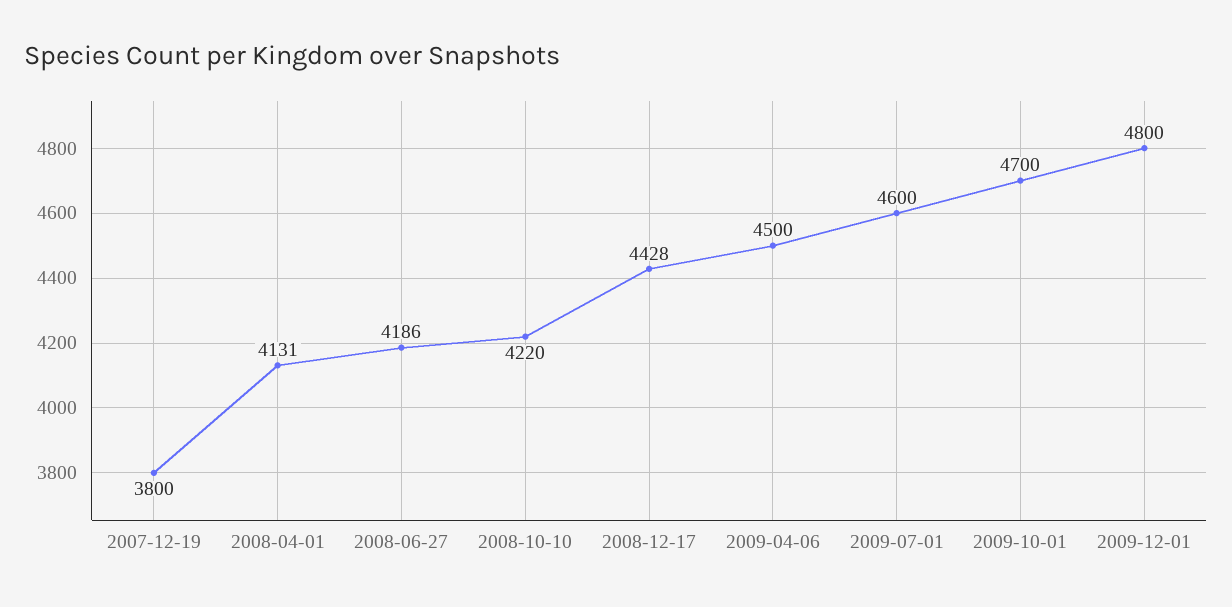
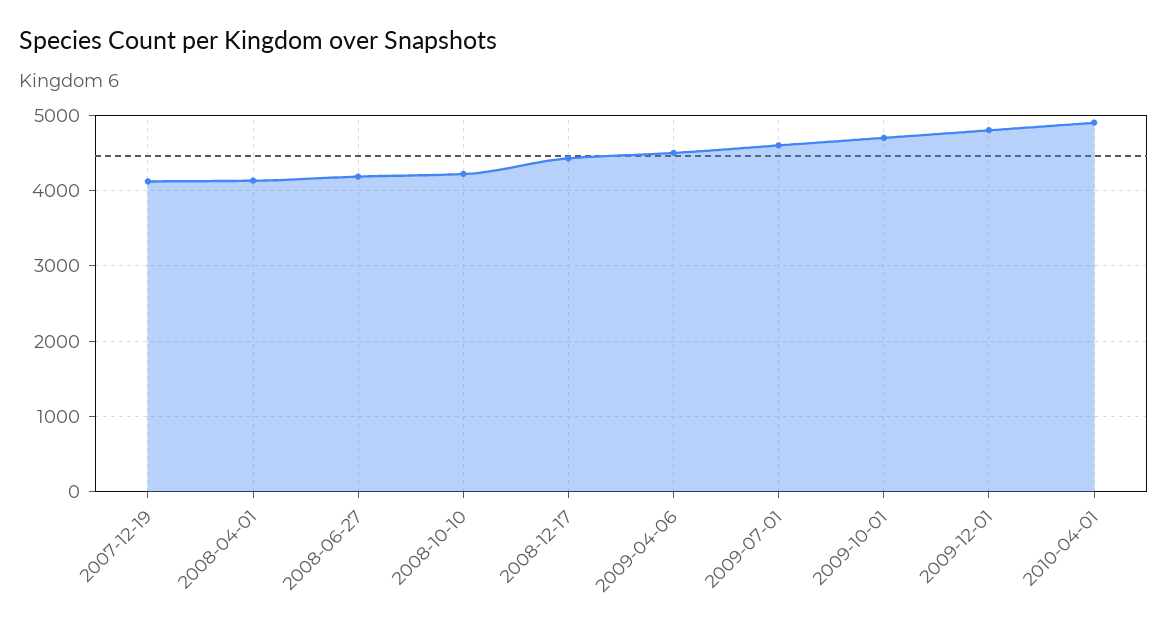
2007-12-19: 3800 -> 4100
2010-04-01: none -> 4900

